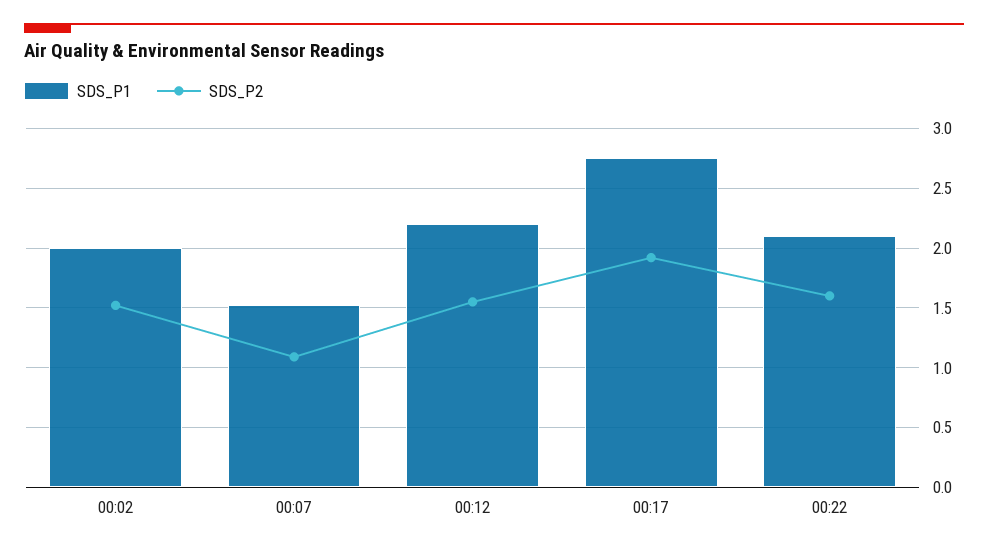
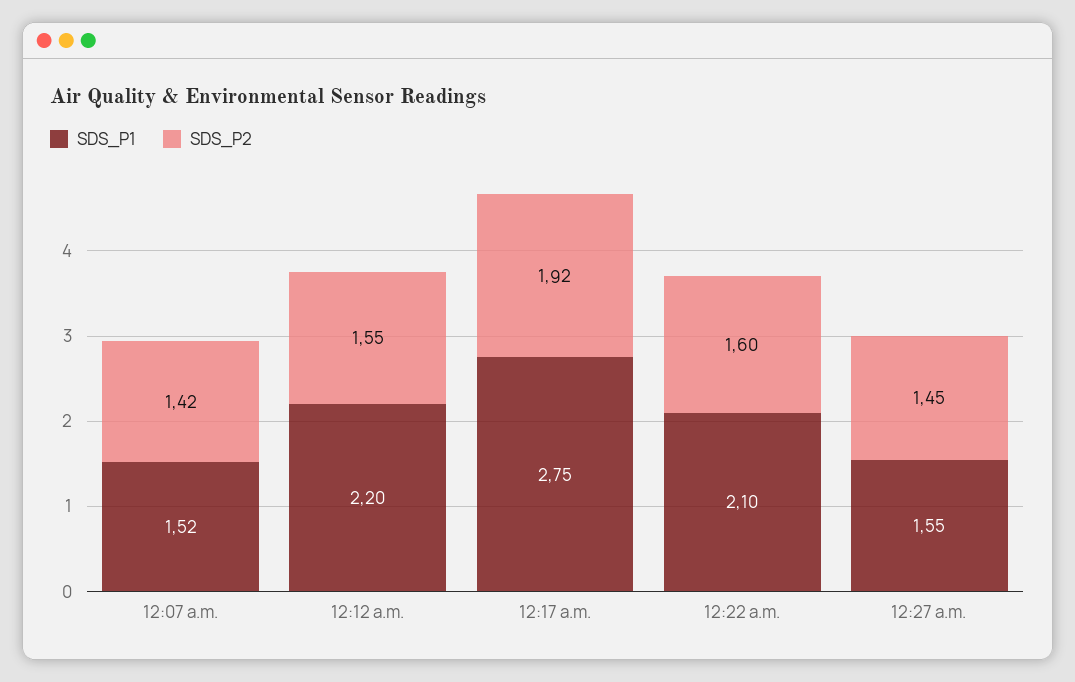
SDS_P1, 00:02: 2 -> none
SDS_P2, 00:02: 1.5 -> none
SDS_P2, 00:07: 1.1 -> 1.42
SDS_P1, 12:27 a.m.: none -> 1.55
SDS_P2, 12:27 a.m.: none -> 1.45

